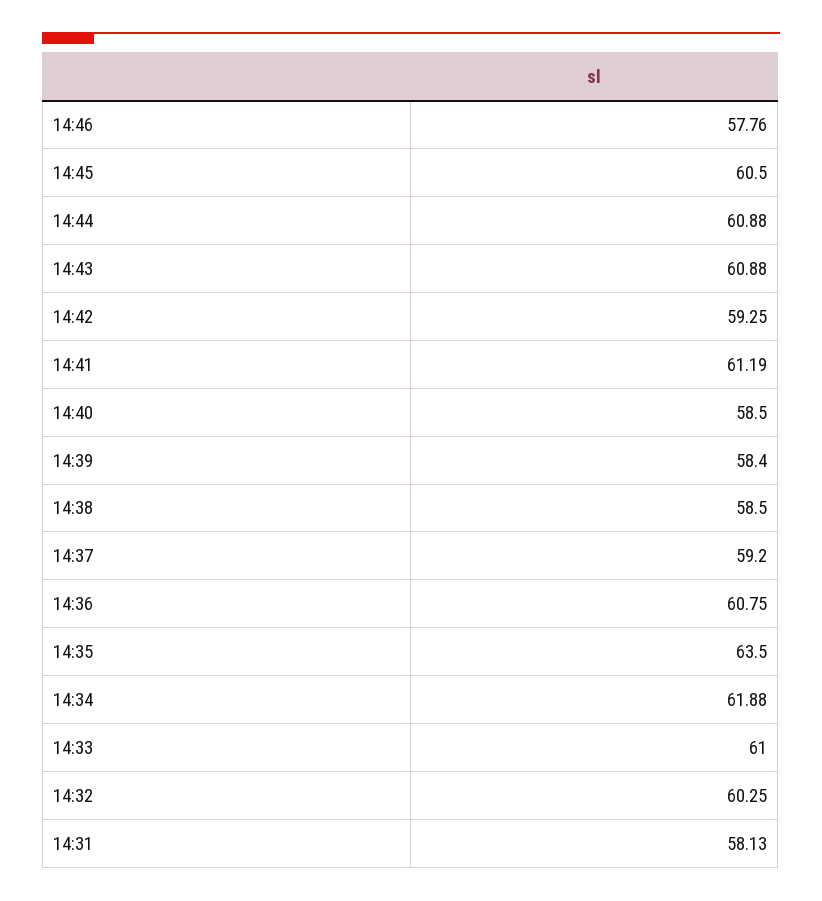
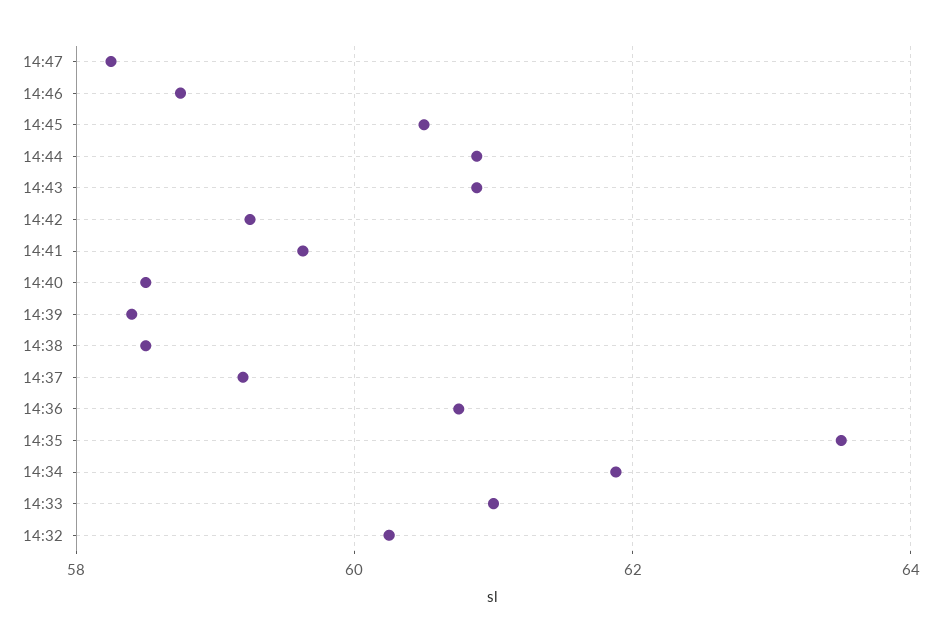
14:46: 57.76 -> 58.8
14:41: 61.19 -> 59.6
14:31: 58.13 -> none
14:47: none -> 58.2

